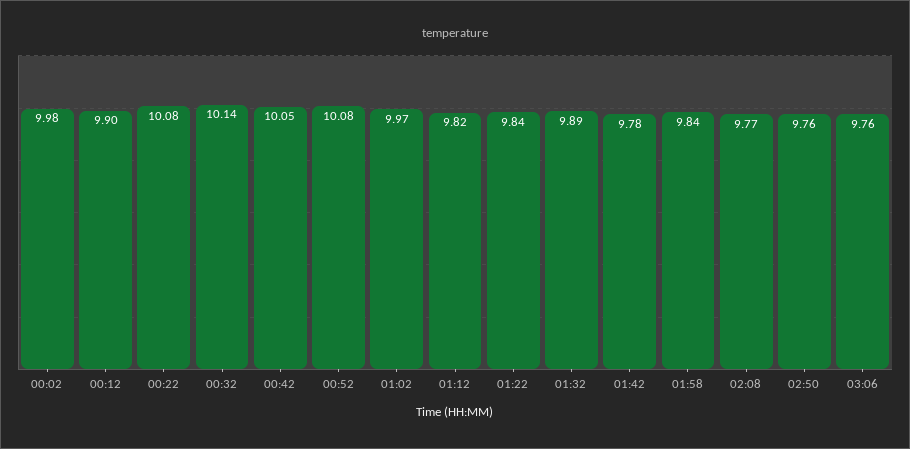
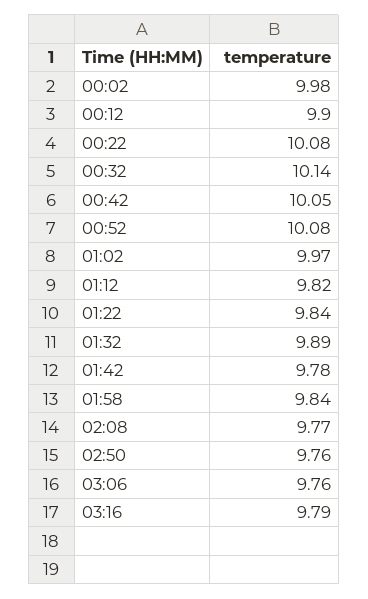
03:16: none -> 9.79

